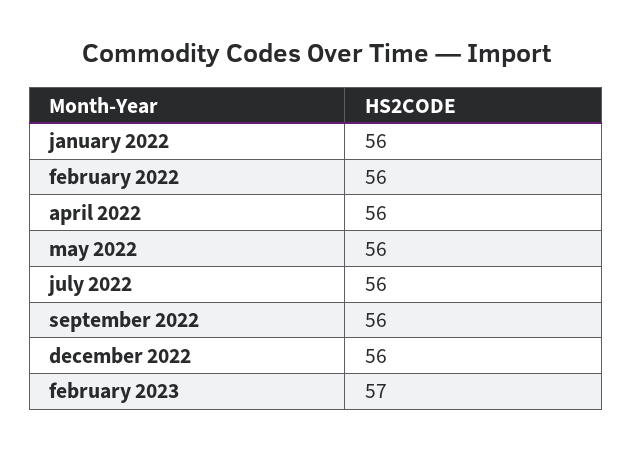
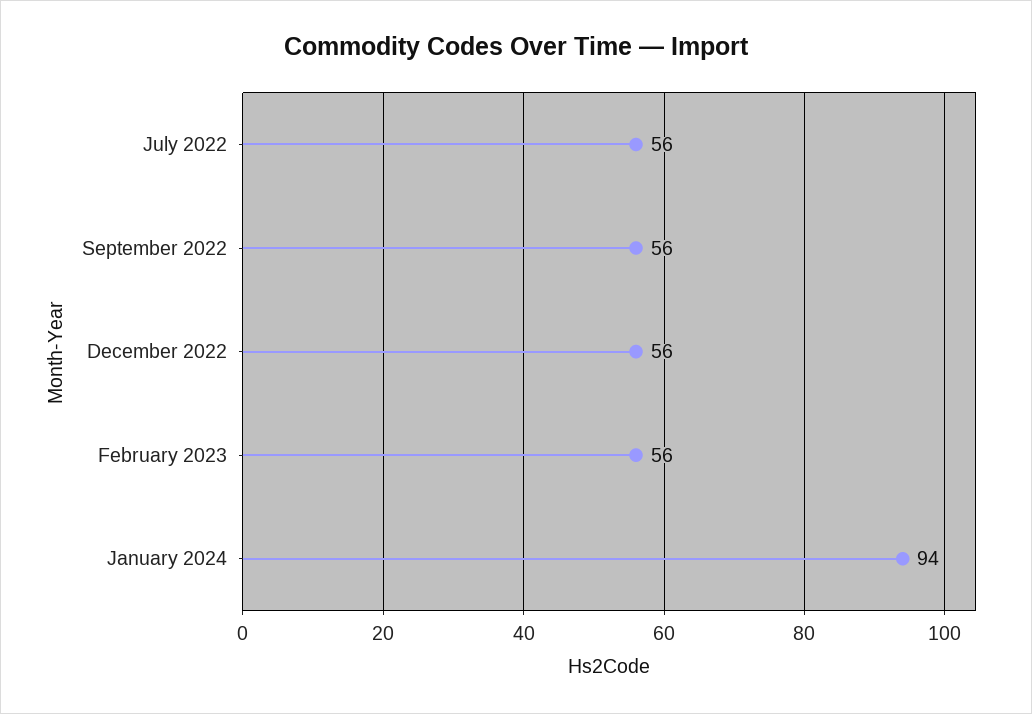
january 2022: 56 -> none
february 2022: 56 -> none
april 2022: 56 -> none
may 2022: 56 -> none
february 2023: 57 -> 56
January 2024: none -> 94

